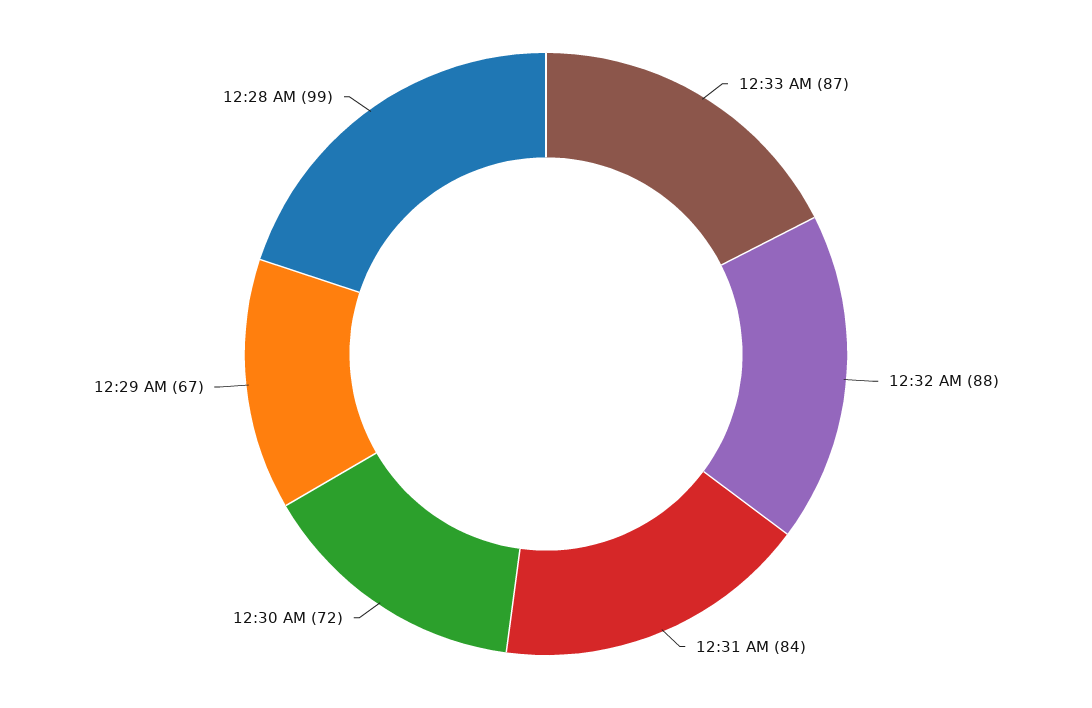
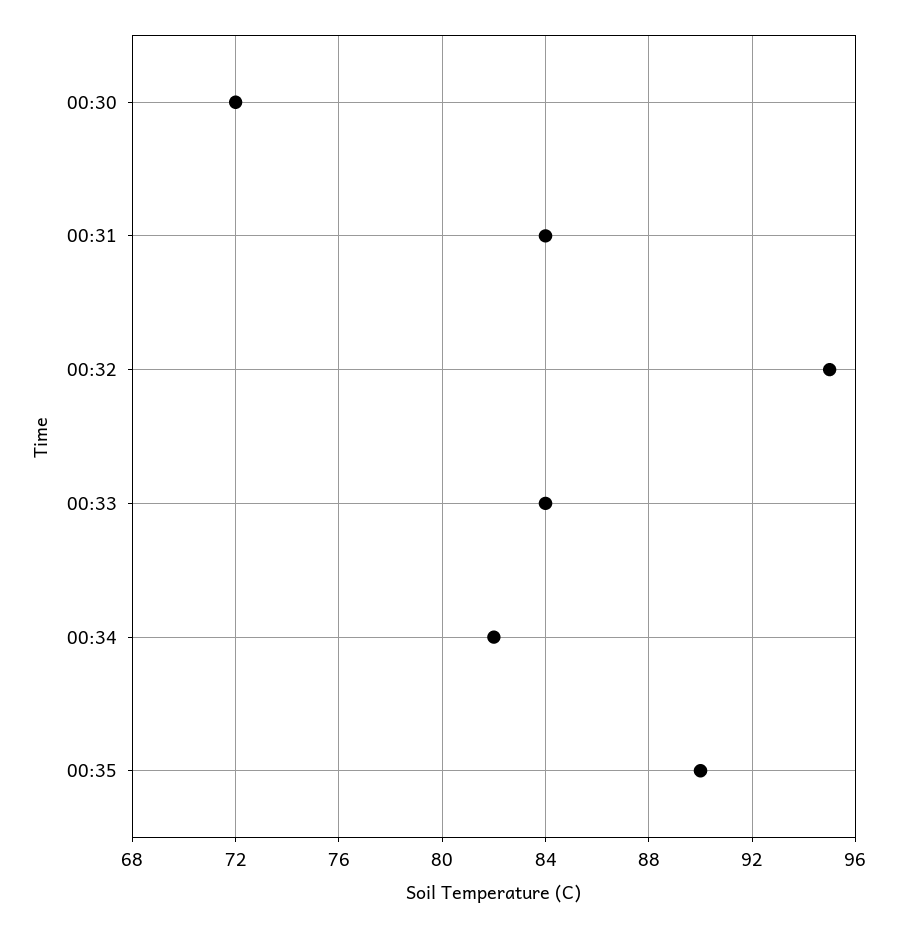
12:33 AM: 87 -> 84
12:32 AM: 88 -> 95
12:29 AM: 67 -> none
12:28 AM: 99 -> none
00:34: none -> 82
00:35: none -> 90

